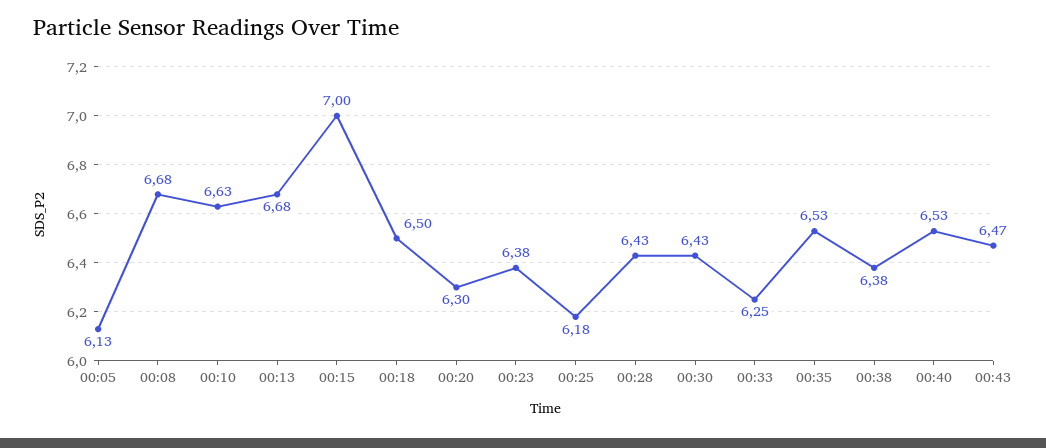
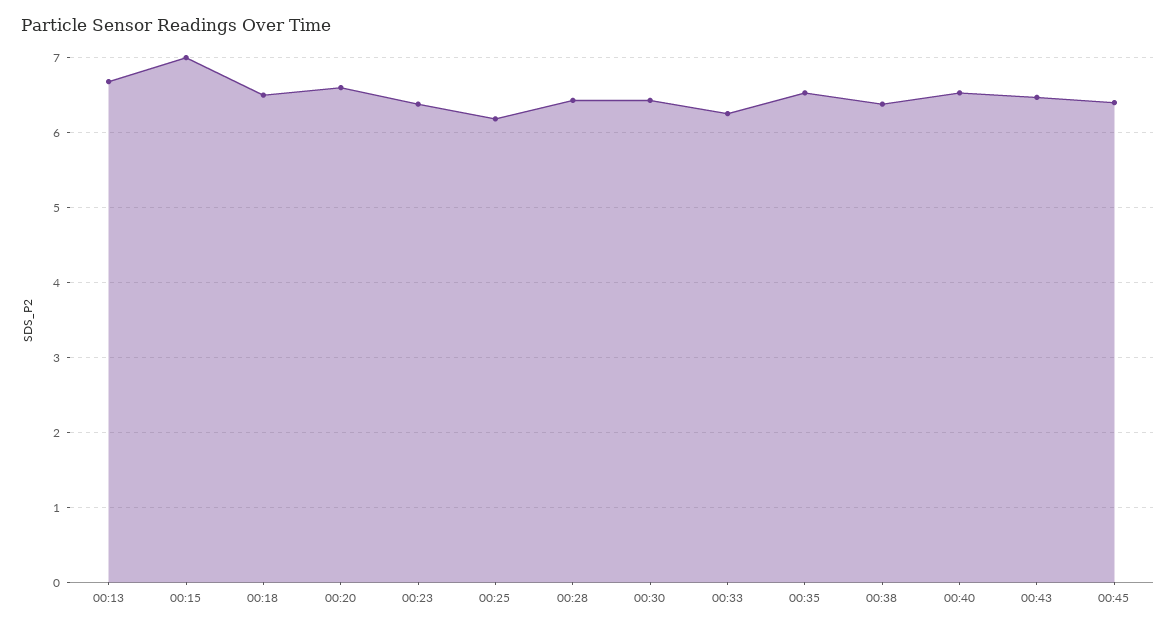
00:05: 6.13 -> none
00:08: 6.68 -> none
00:10: 6.63 -> none
00:20: 6.3 -> 6.6
00:45: none -> 6.4

